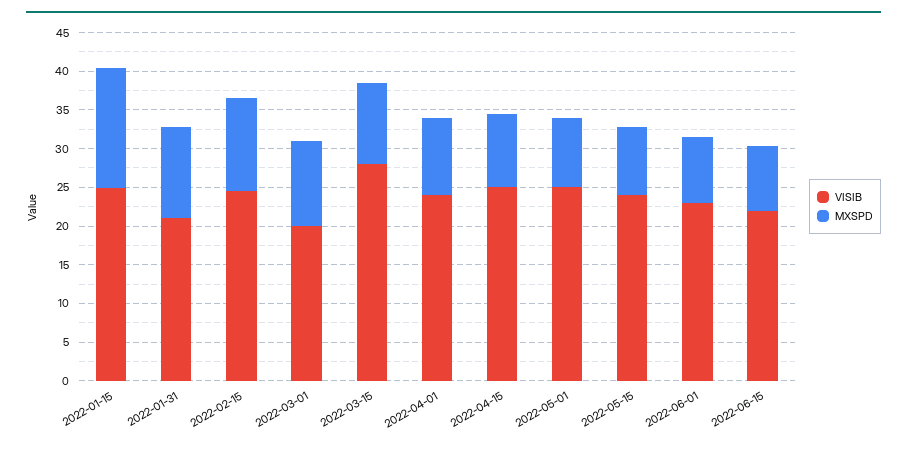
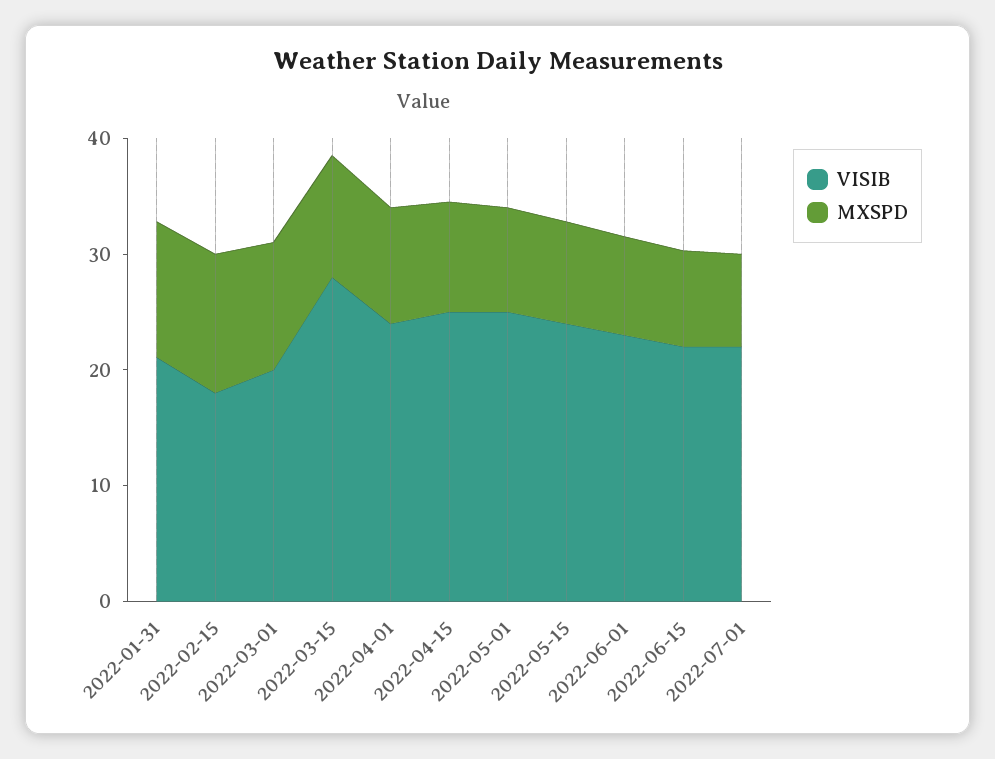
VISIB, 2022-01-15: 25 -> none
MXSPD, 2022-01-15: 15 -> none
VISIB, 2022-02-15: 25 -> 18
VISIB, 2022-07-01: none -> 22
MXSPD, 2022-07-01: none -> 8

